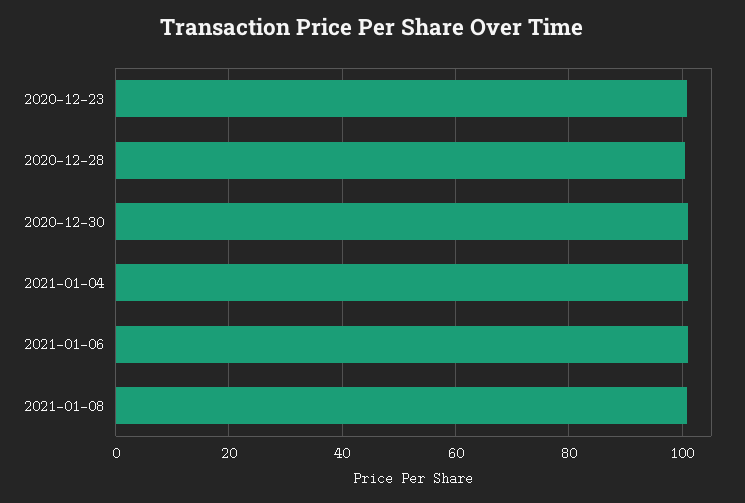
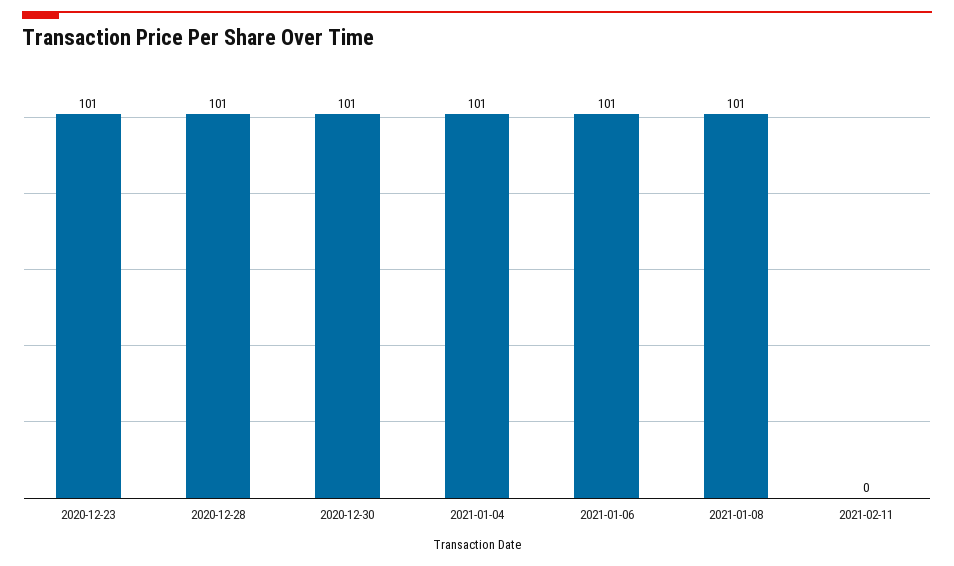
2021-02-11: none -> 0

